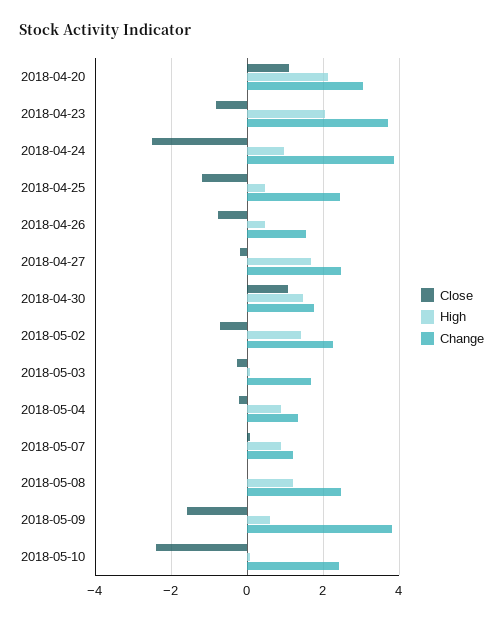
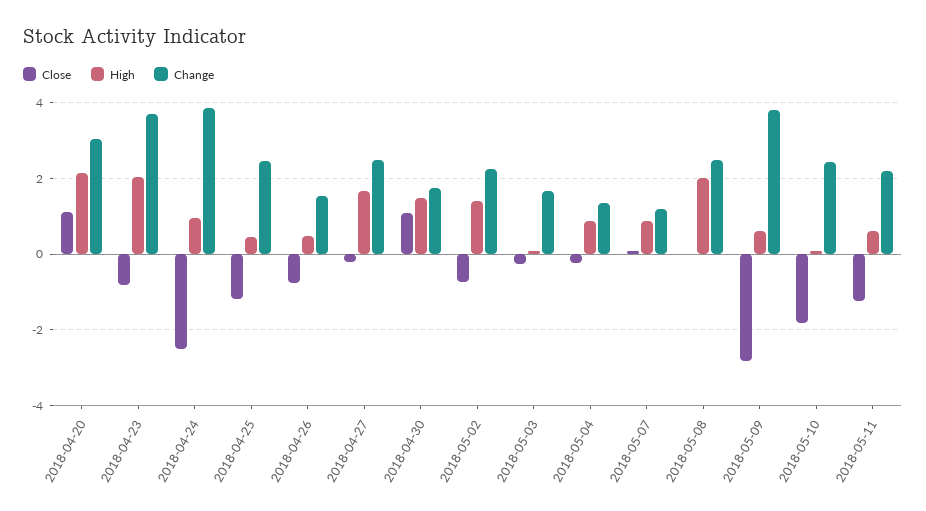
High, 2018-05-08: 1.2 -> 2
Close, 2018-05-09: -1.6 -> -2.8
Close, 2018-05-10: -2.4 -> -1.8
Close, 2018-05-11: none -> -1.2
High, 2018-05-11: none -> 0.6
Change, 2018-05-11: none -> 2.2

